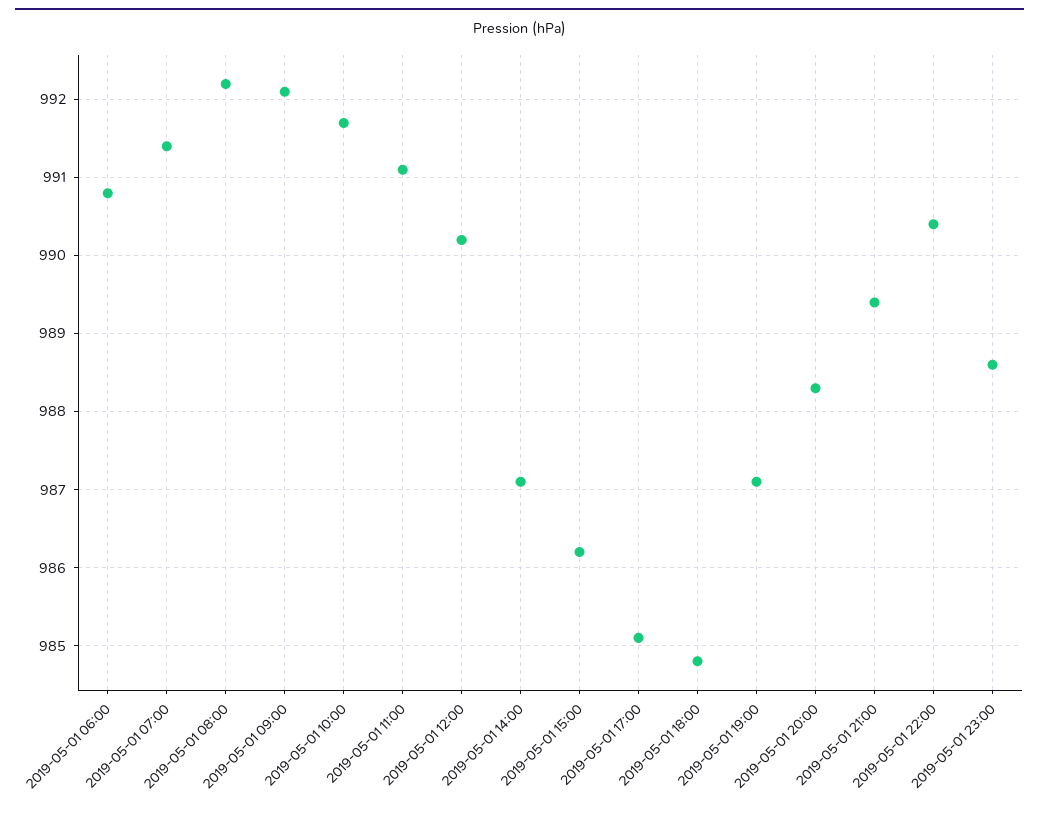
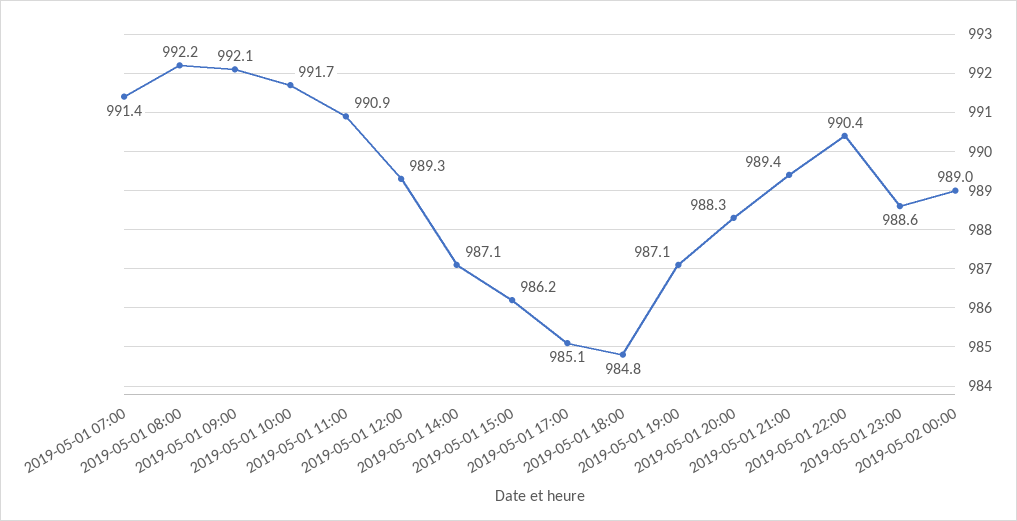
2019-05-01 06:00: 990.8 -> none
2019-05-01 11:00: 991.1 -> 990.9
2019-05-01 12:00: 990.2 -> 989.3
2019-05-02 00:00: none -> 989

